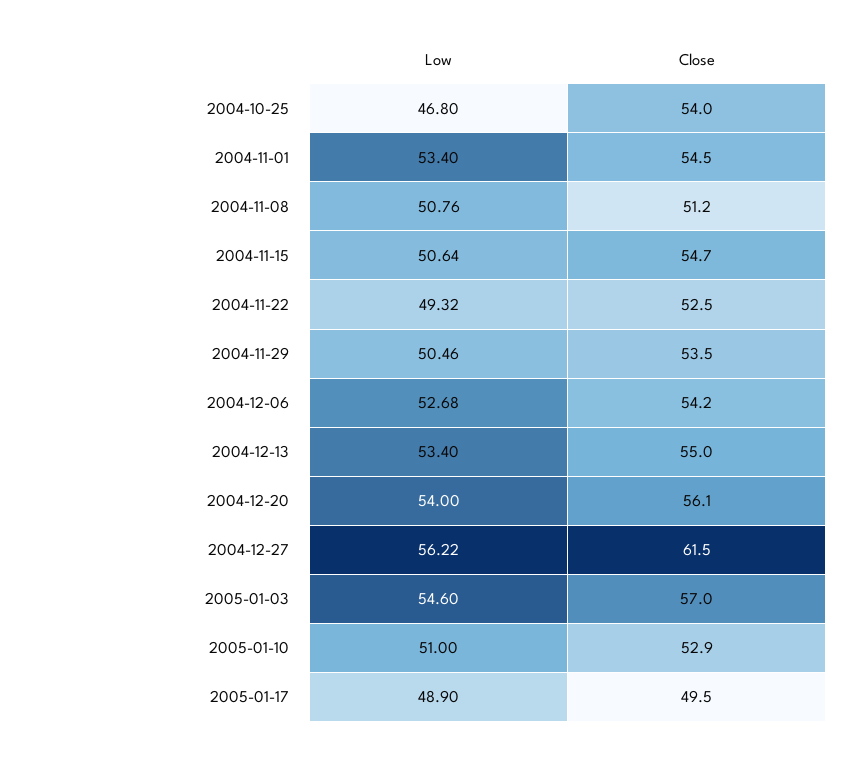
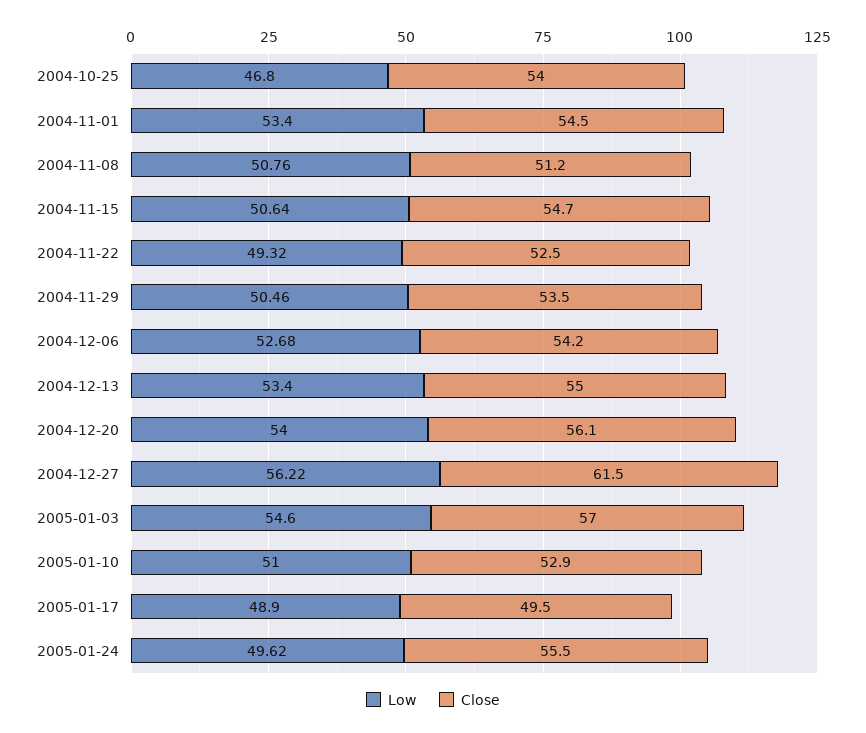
Low, 2005-01-24: none -> 49.62
Close, 2005-01-24: none -> 55.5

